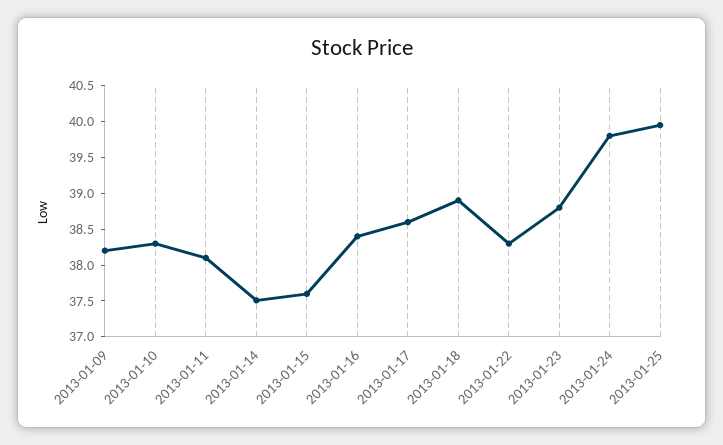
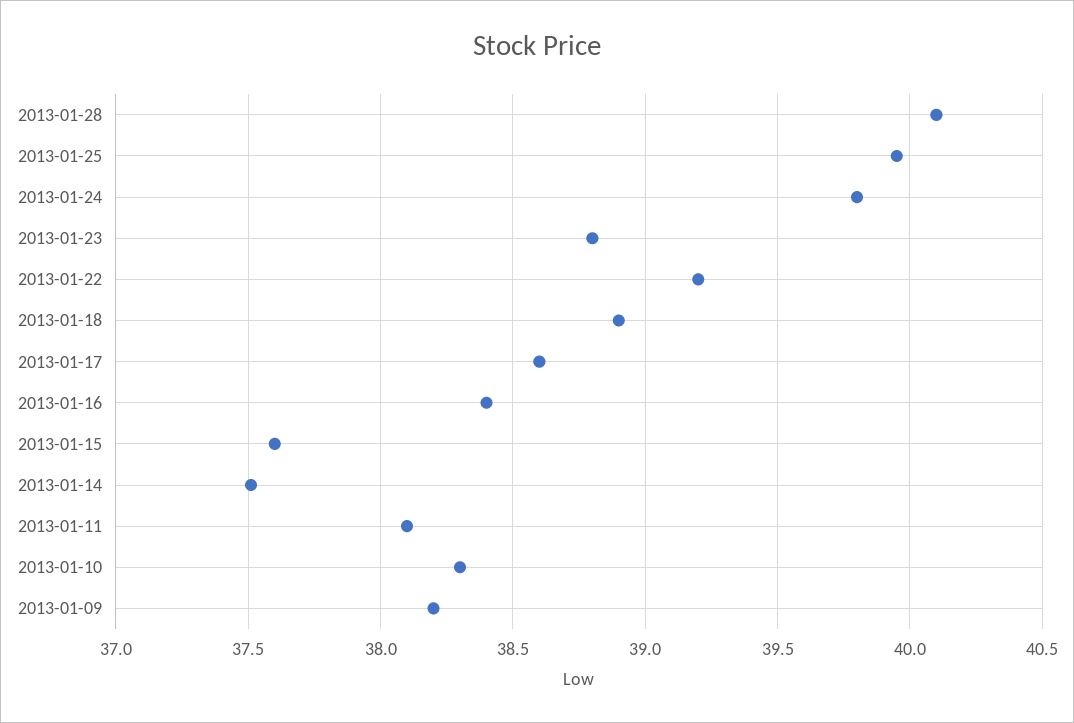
2013-01-22: 38.25 -> 39.2
2013-01-28: none -> 40.1

